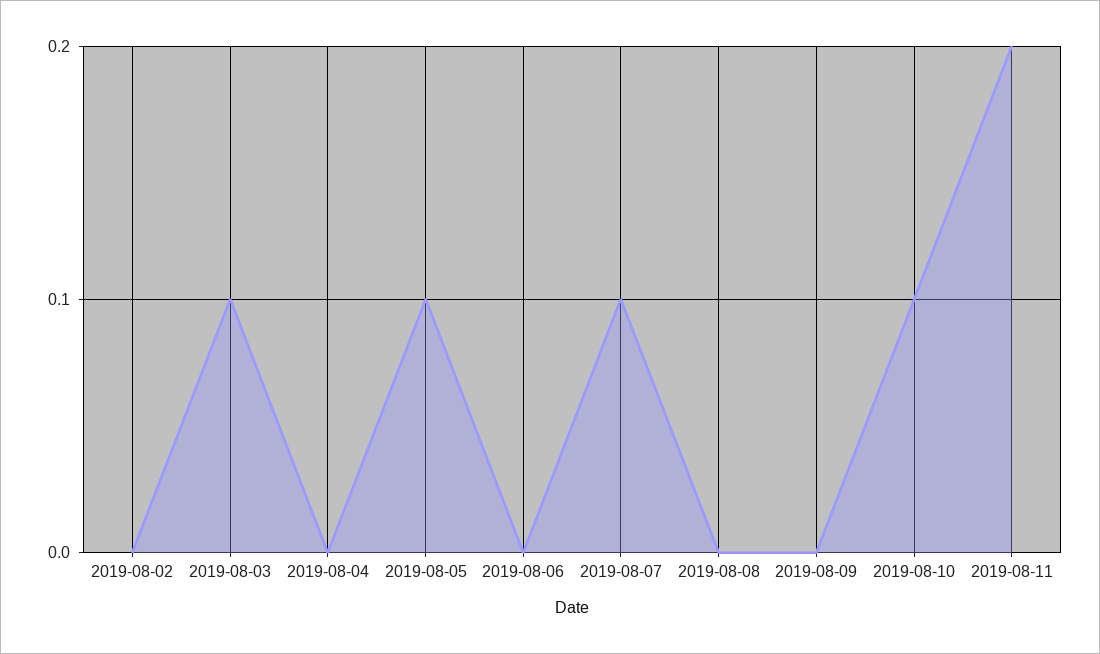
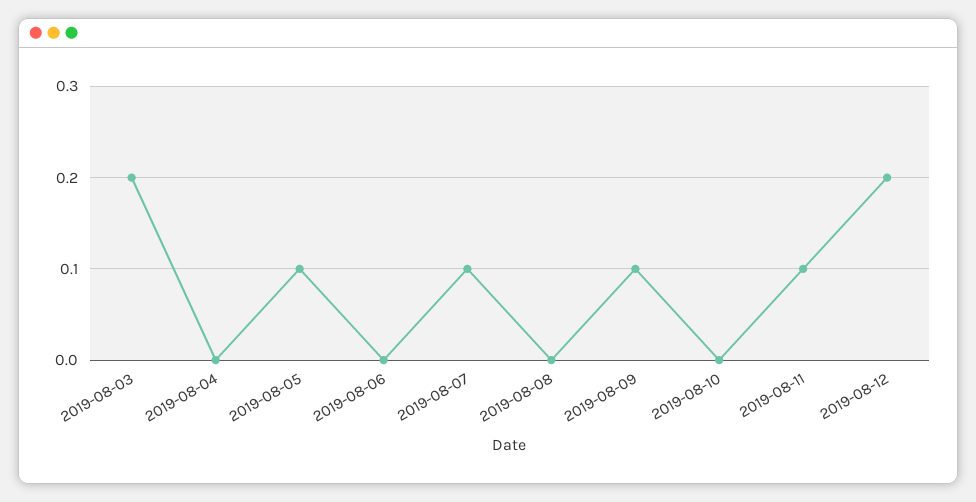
2019-08-02: 0 -> none
2019-08-03: 0.1 -> 0.2
2019-08-09: 0 -> 0.1
2019-08-10: 0.1 -> 0
2019-08-11: 0.2 -> 0.1
2019-08-12: none -> 0.2

